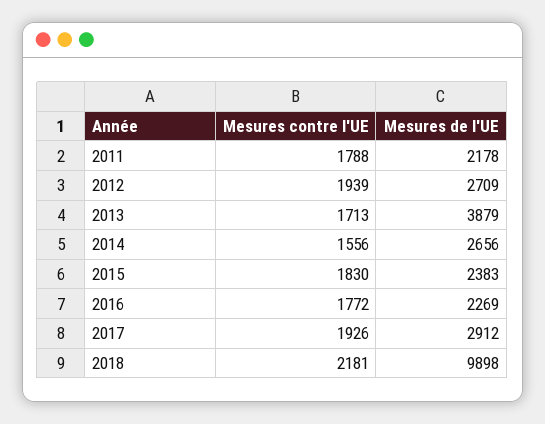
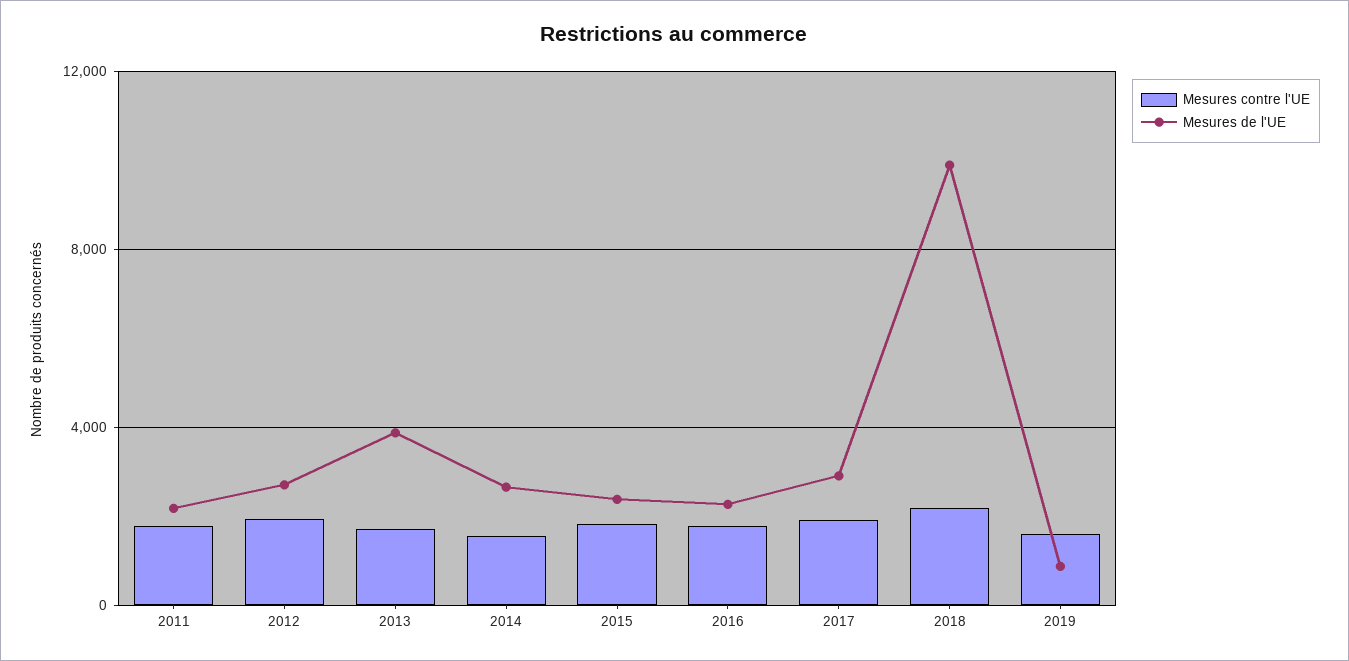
Mesures contre l'UE, 2019: none -> 1500
Mesures de l'UE, 2019: none -> 1000

